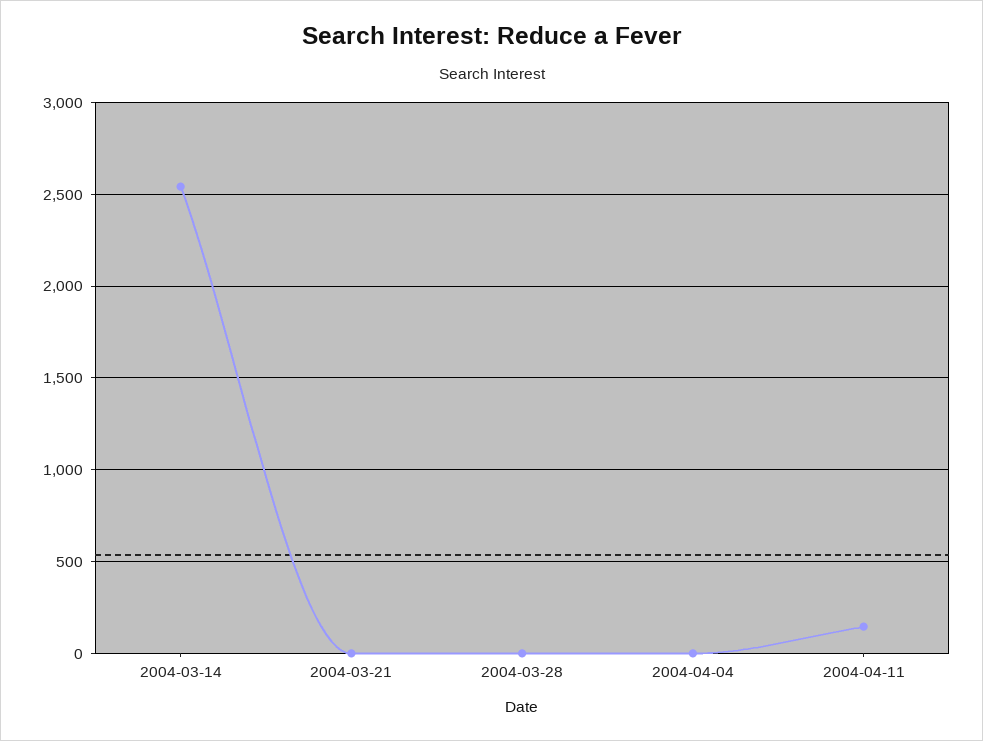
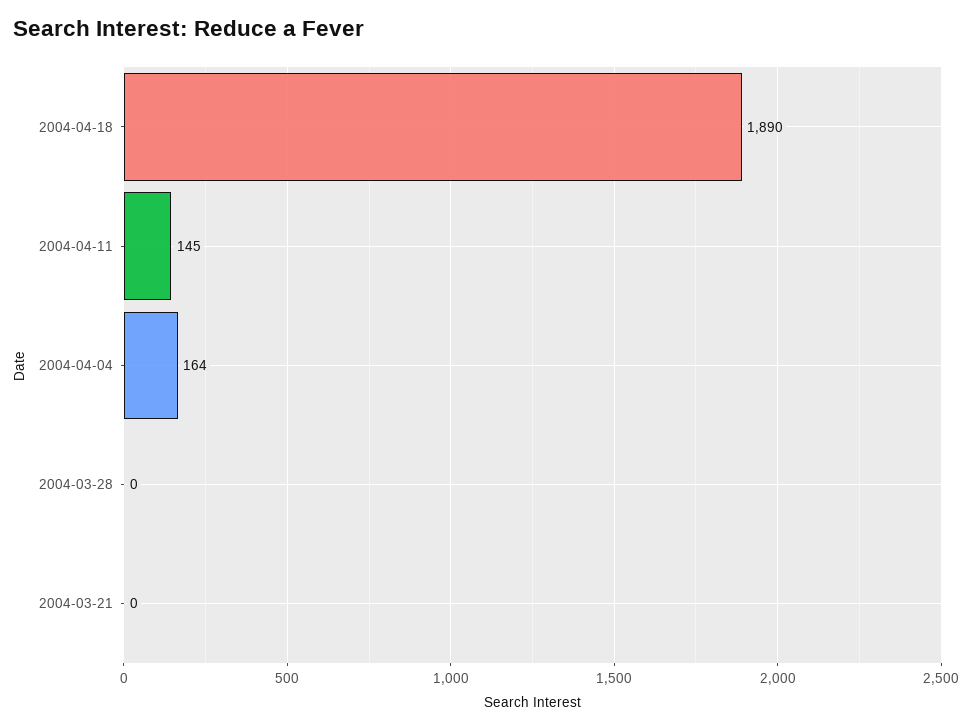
2004-03-14: 2550 -> none
2004-04-04: 0 -> 164
2004-04-18: none -> 1890

